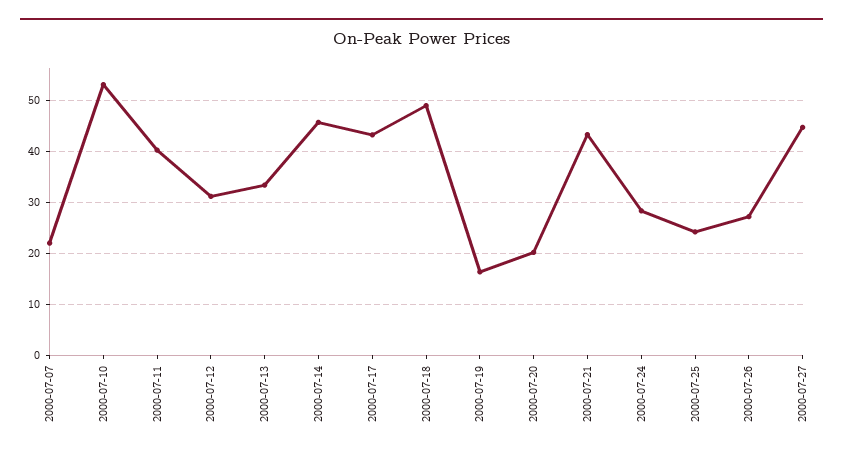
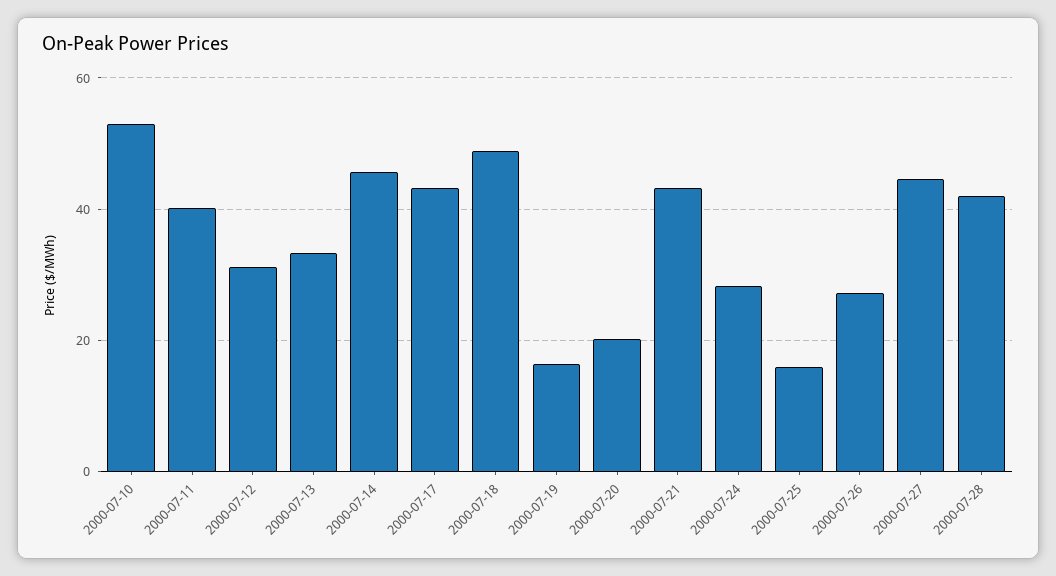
2000-07-07: 22 -> none
2000-07-25: 24 -> 16
2000-07-28: none -> 42

